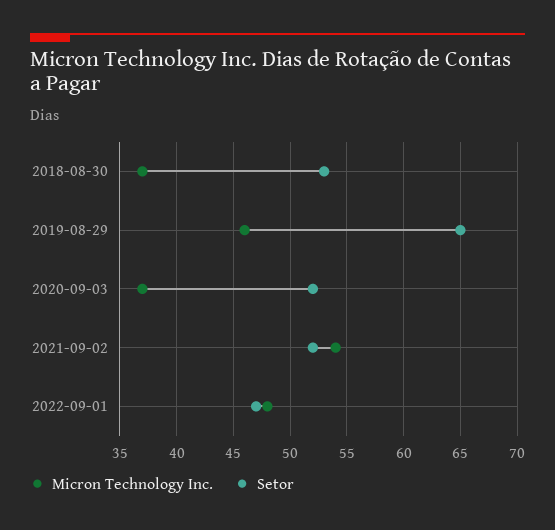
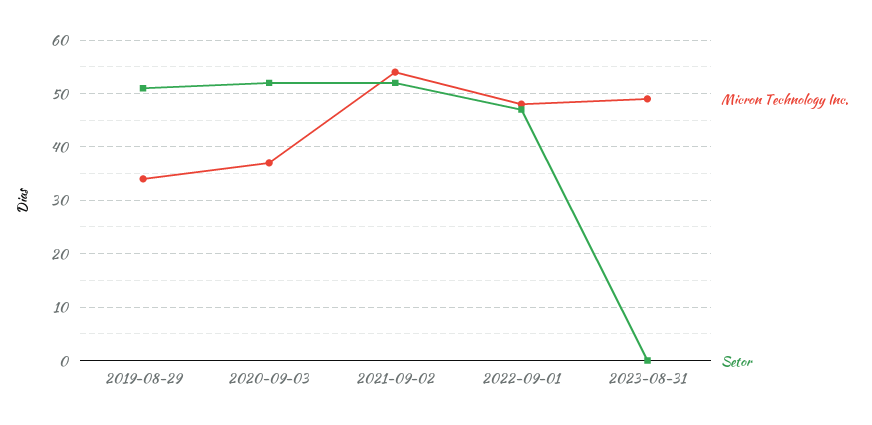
Micron Technology Inc., 2018-08-30: 37 -> none
Setor, 2018-08-30: 53 -> none
Micron Technology Inc., 2019-08-29: 46 -> 35
Setor, 2019-08-29: 65 -> 50
Micron Technology Inc., 2023-08-31: none -> 50
Setor, 2023-08-31: none -> 0

